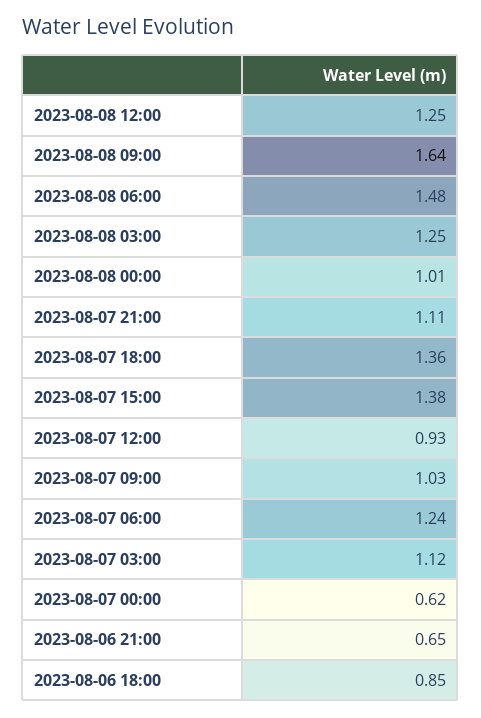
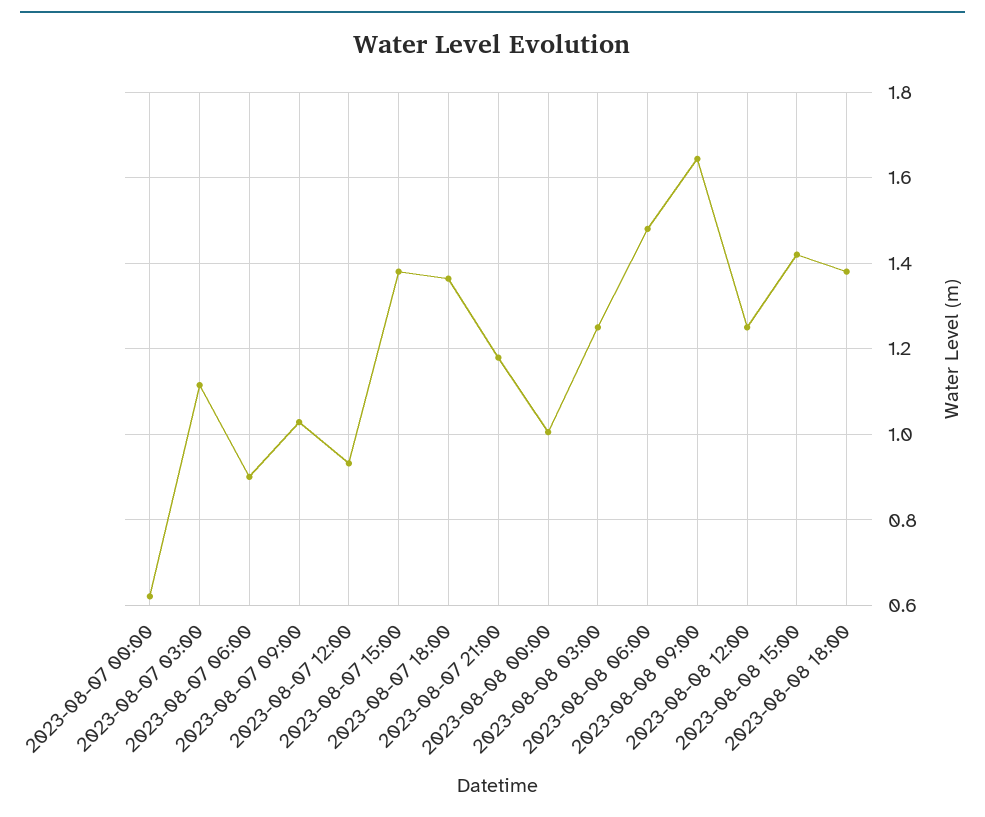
2023-08-07 21:00: 1.11 -> 1.18
2023-08-07 06:00: 1.24 -> 0.9
2023-08-06 21:00: 0.65 -> none
2023-08-06 18:00: 0.85 -> none
2023-08-08 15:00: none -> 1.42
2023-08-08 18:00: none -> 1.38

